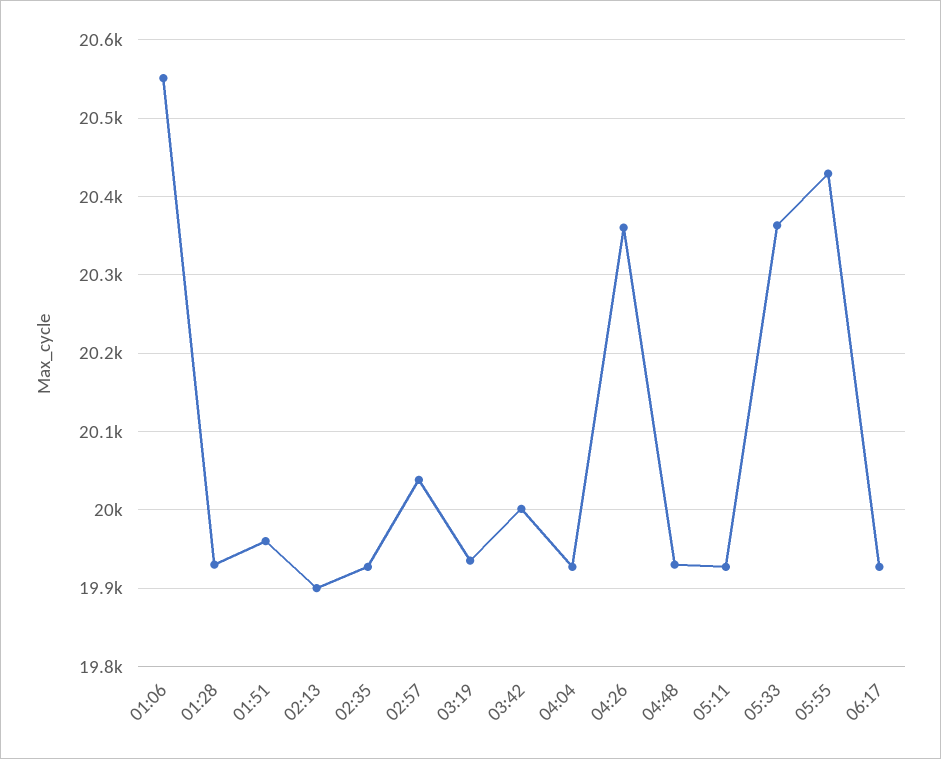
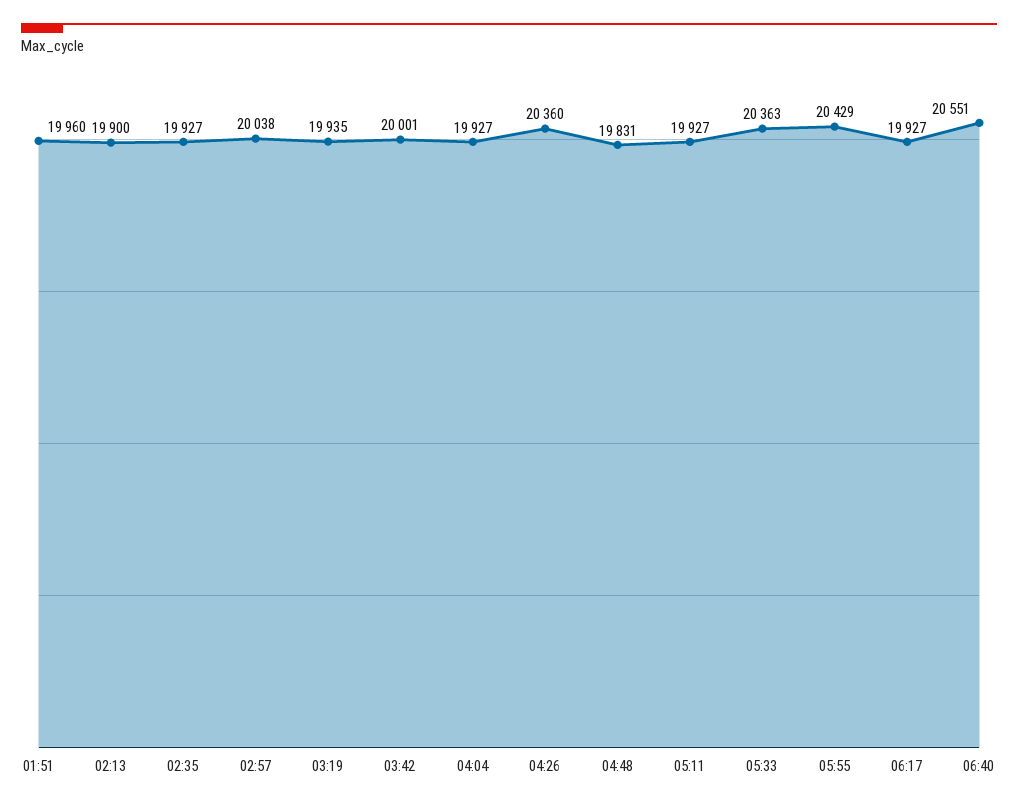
01:06: 20550 -> none
01:28: 19930 -> none
04:48: 19930 -> 19831
06:40: none -> 20551

